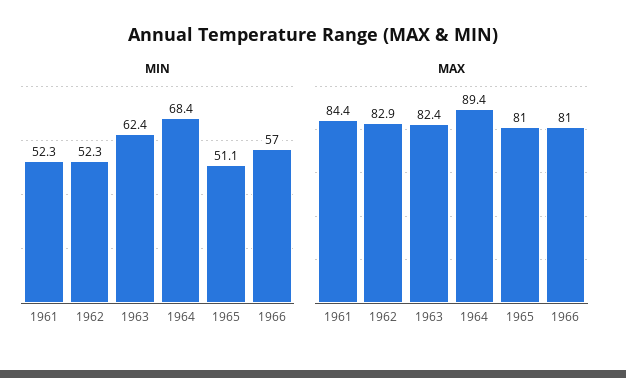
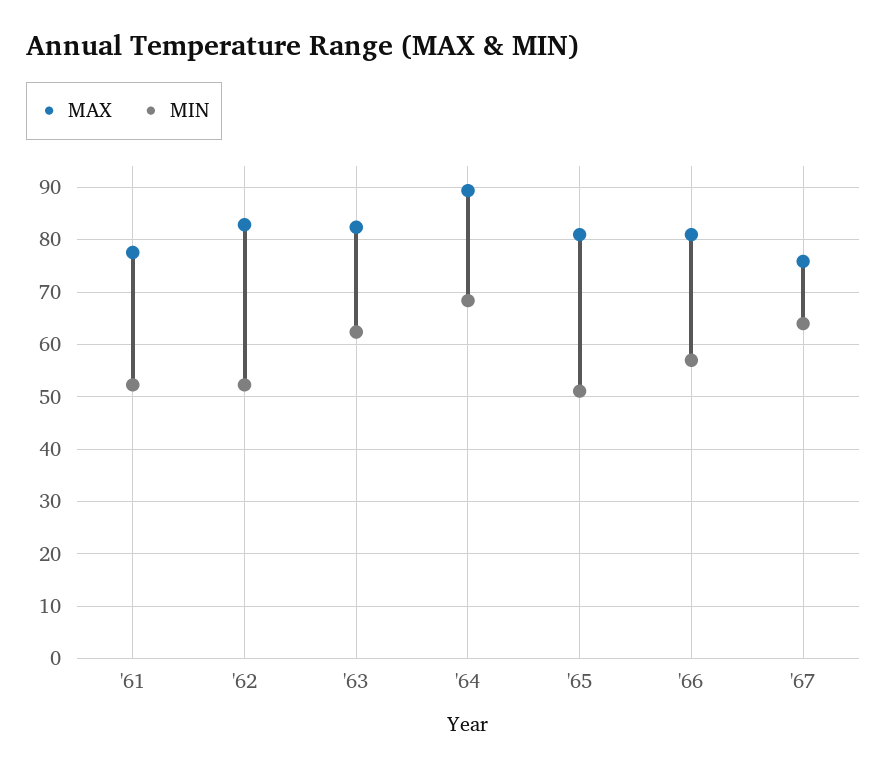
MAX, 1961: 84.4 -> 78
MAX, '67: none -> 76
MIN, '67: none -> 64

